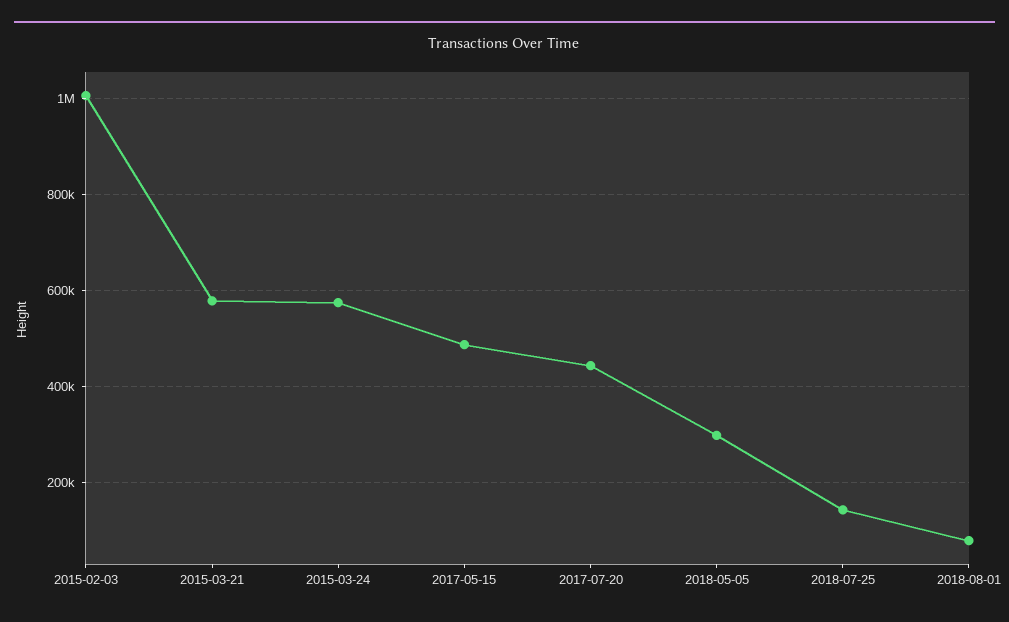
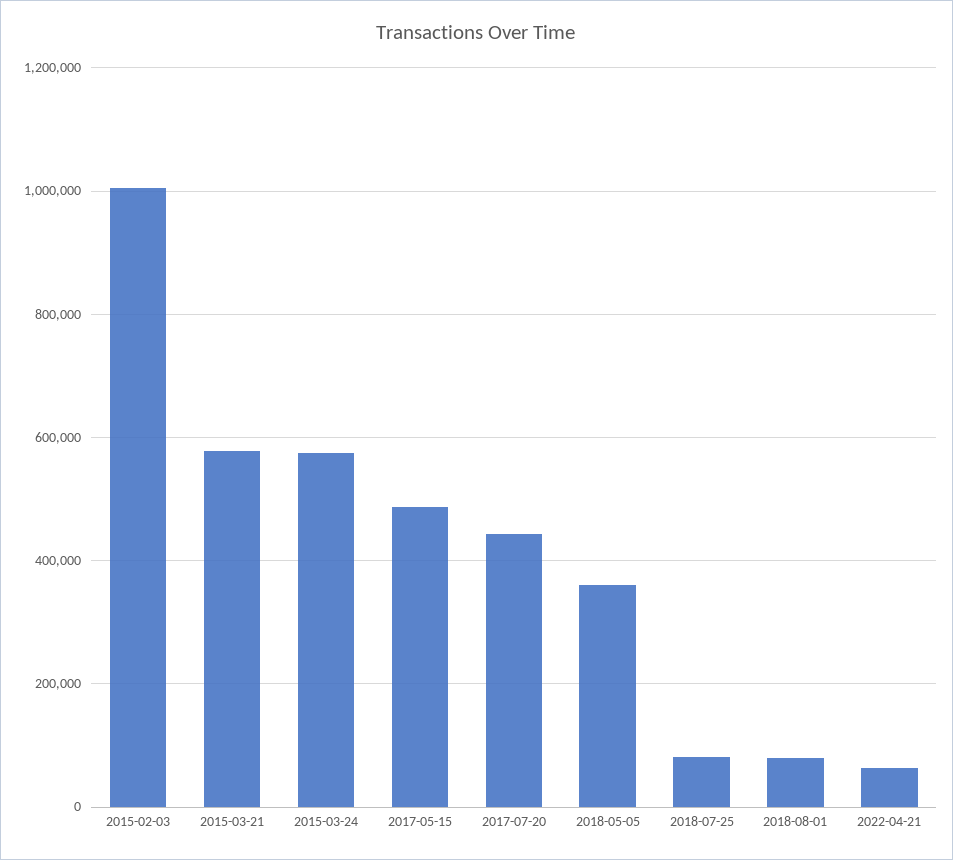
2018-05-05: 300000 -> 360000
2018-07-25: 140000 -> 80000
2022-04-21: none -> 60000

